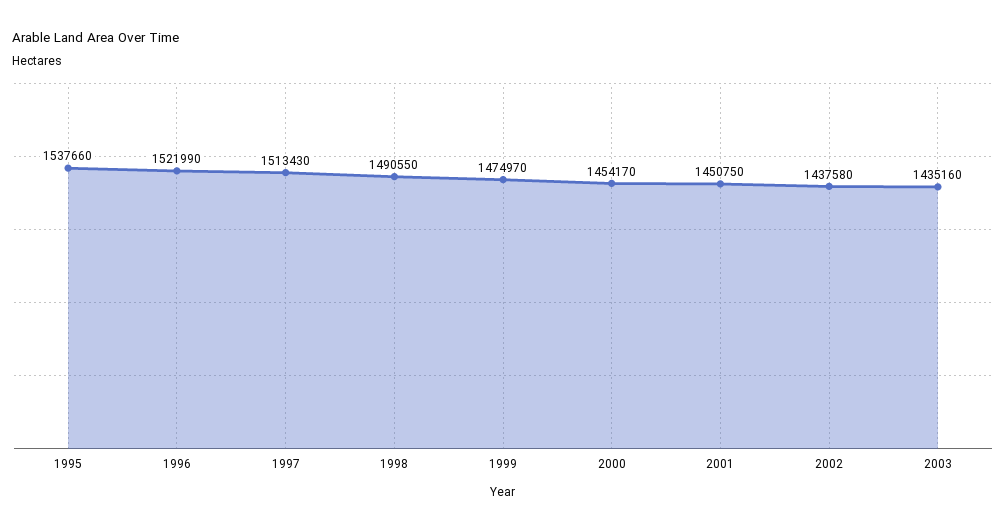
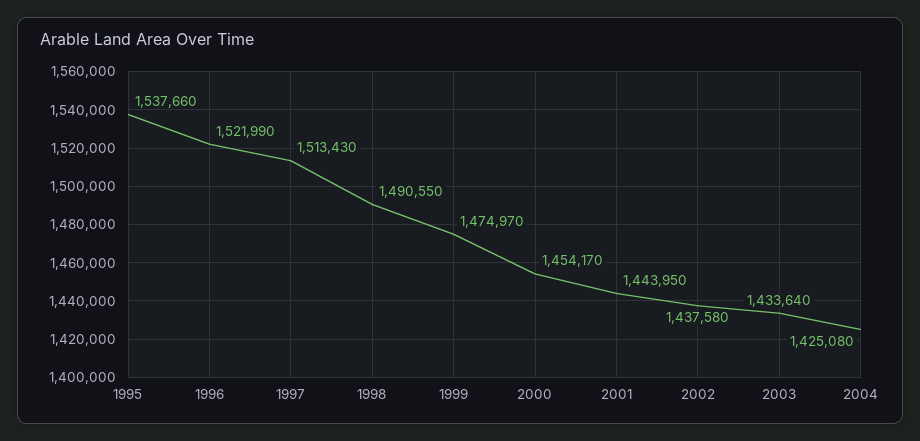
2001: 1450750 -> 1443950
2003: 1435160 -> 1433640
2004: none -> 1425080

